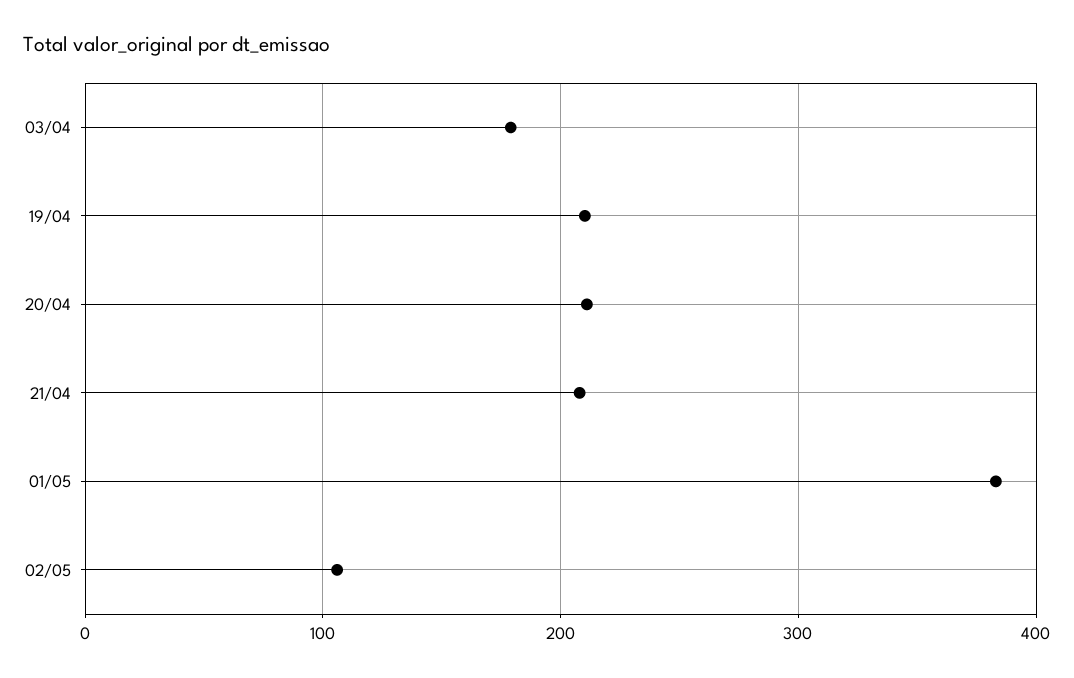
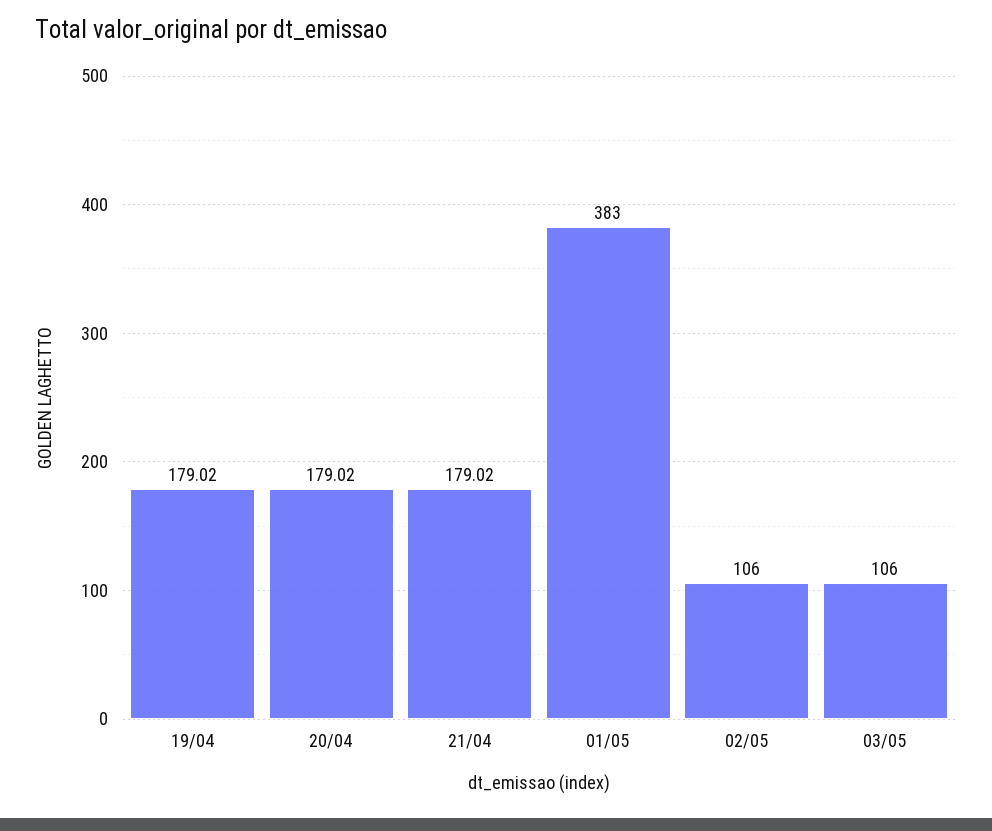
03/04: 180 -> none
19/04: 210 -> 179.02
20/04: 210 -> 179.02
21/04: 210 -> 179.02
03/05: none -> 106

